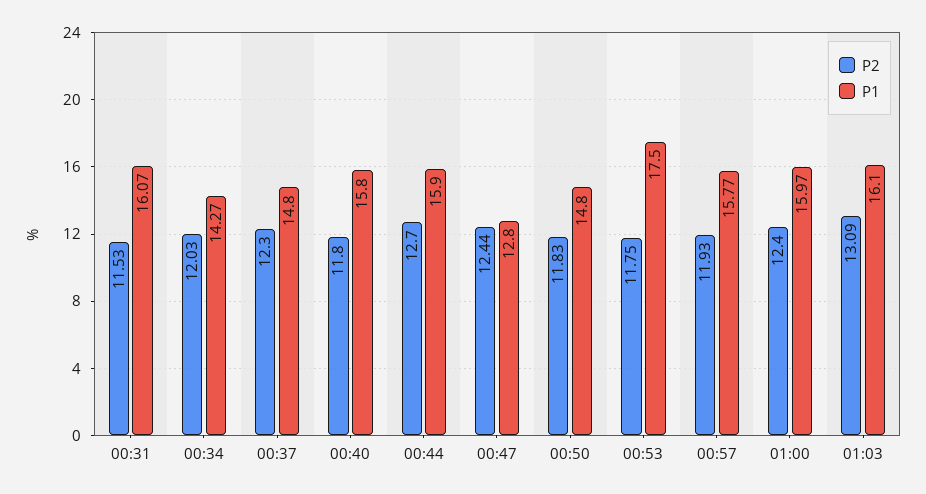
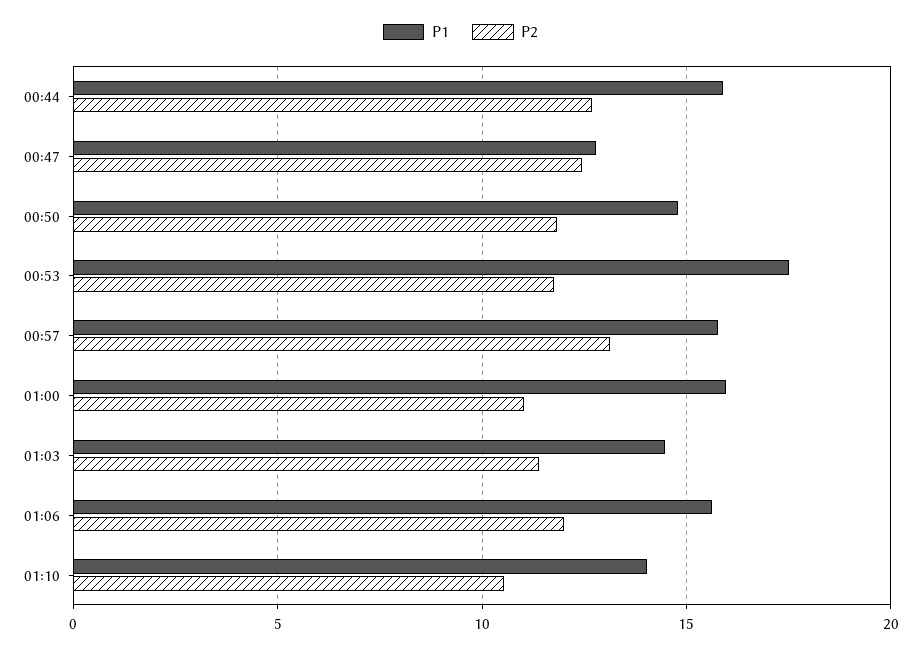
P2, 00:31: 11.53 -> none
P1, 00:31: 16.07 -> none
P2, 00:34: 12.03 -> none
P1, 00:34: 14.27 -> none
P2, 00:37: 12.3 -> none
P1, 00:37: 14.8 -> none
P2, 00:40: 11.8 -> none
P1, 00:40: 15.8 -> none
P2, 00:57: 11.93 -> 13
P2, 01:00: 12.4 -> 11
P2, 01:03: 13.09 -> 11.5
P1, 01:03: 16.1 -> 14.5
P1, 01:06: none -> 15.5
P2, 01:06: none -> 12
P1, 01:10: none -> 14
P2, 01:10: none -> 10.5

